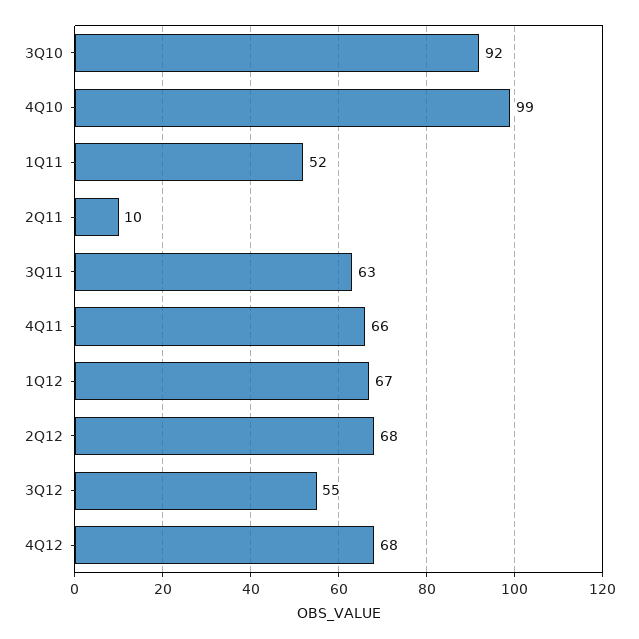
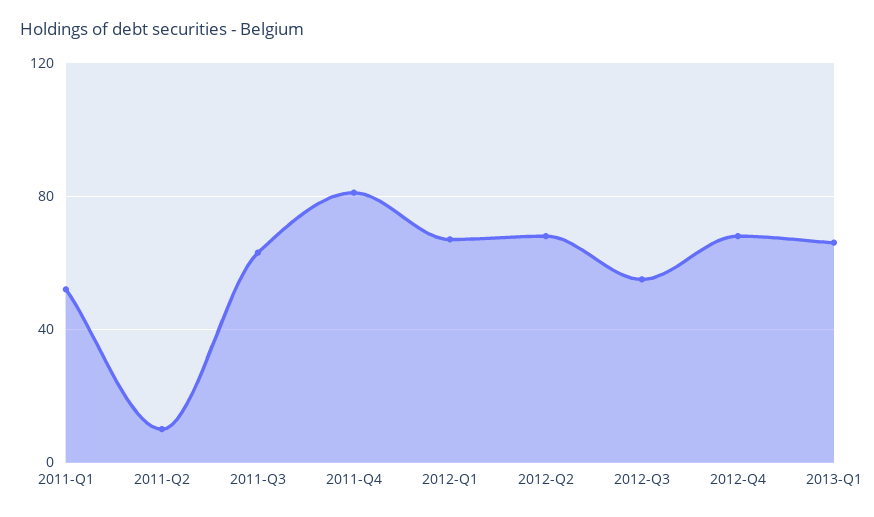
3Q10: 92 -> none
4Q10: 99 -> none
4Q11: 66 -> 80
2013-Q1: none -> 65

